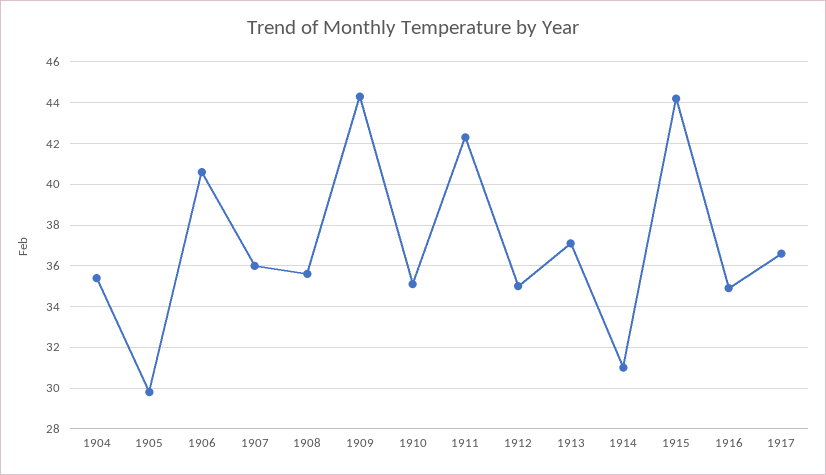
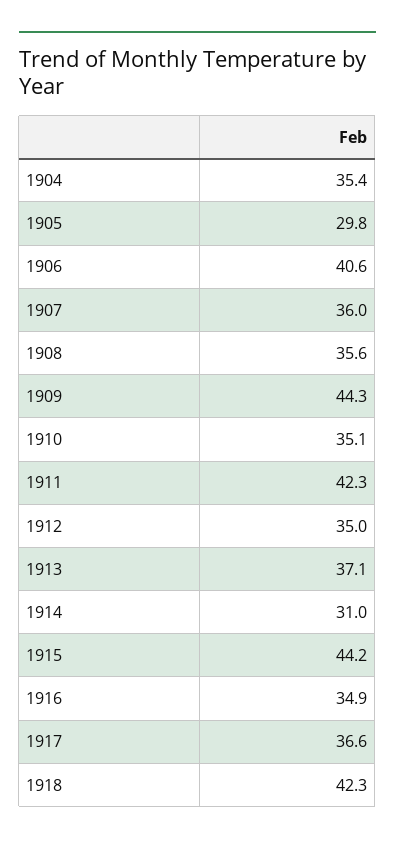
1918: none -> 42.3

